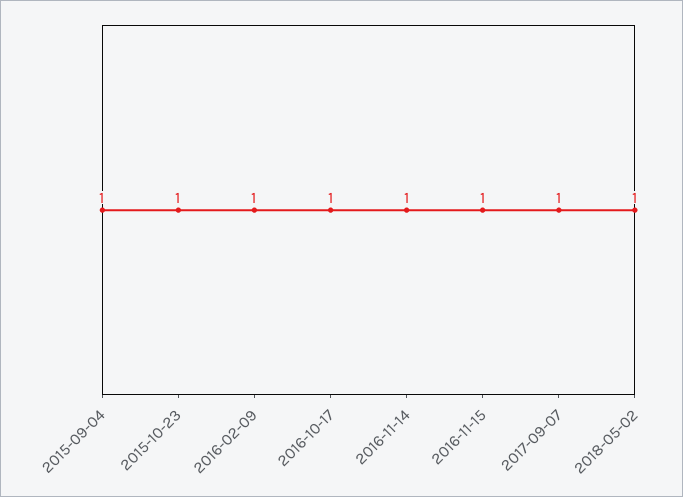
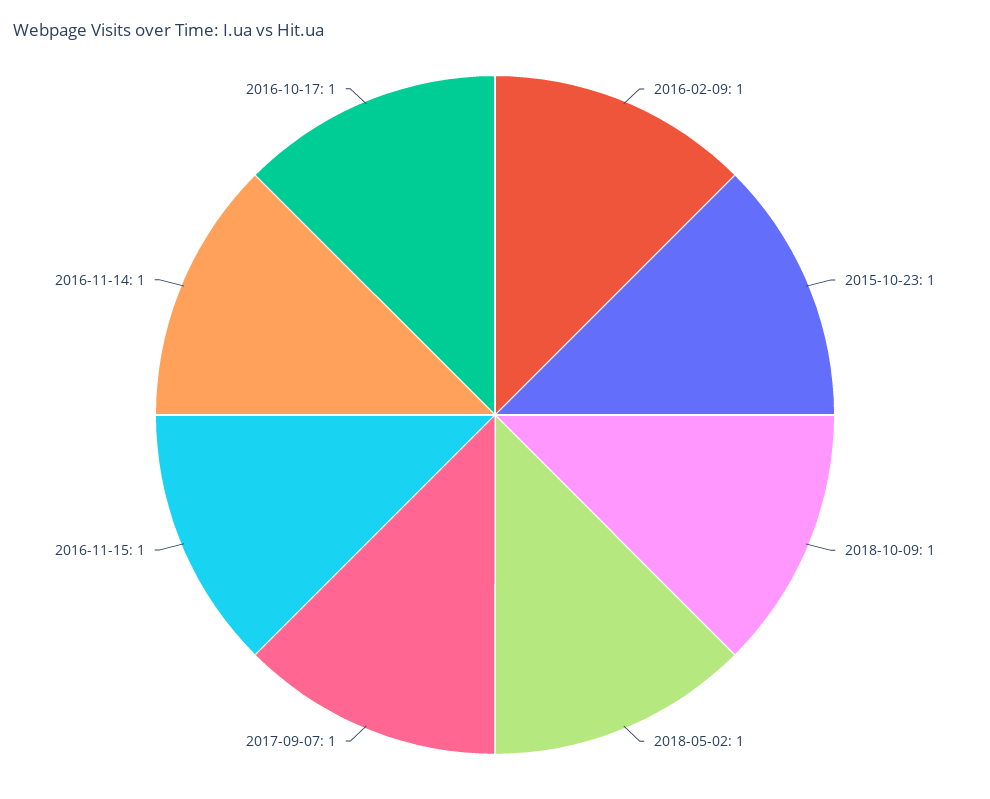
2015-09-04: 1 -> none
2018-10-09: none -> 1

